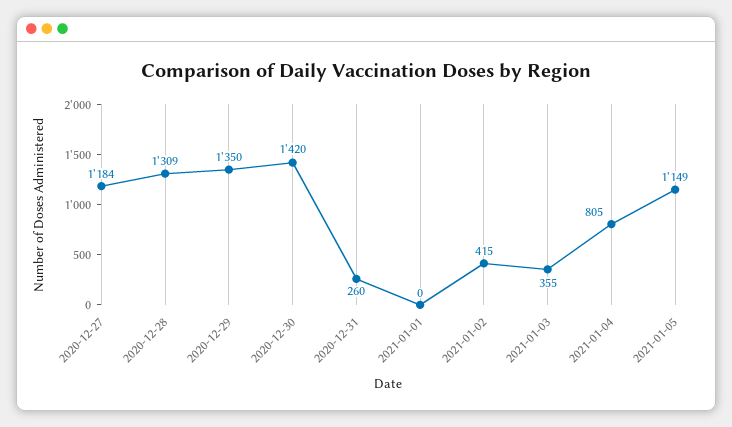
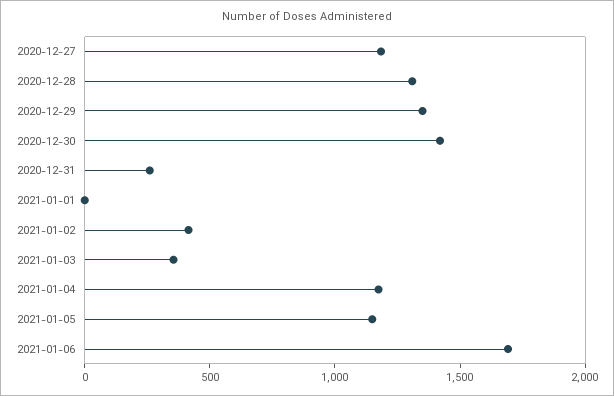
2021-01-04: 805 -> 1200
2021-01-06: none -> 1700

